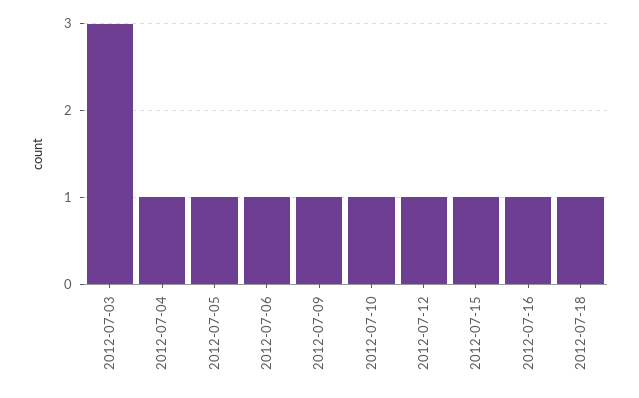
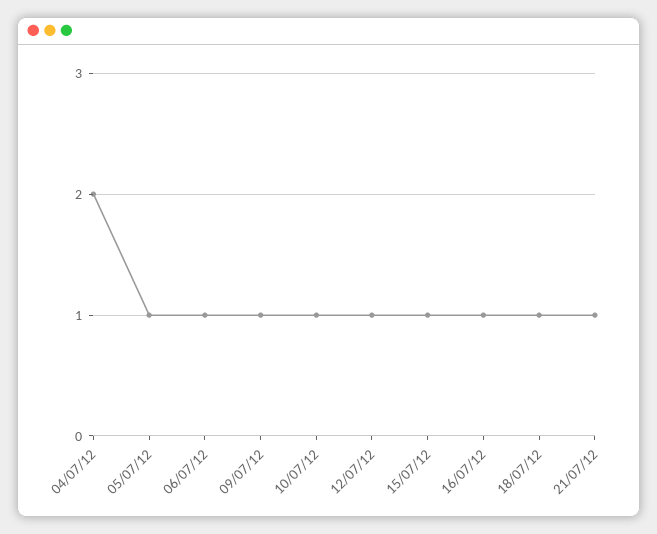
2012-07-03: 3 -> none
2012-07-04: 1 -> 2
21/07/12: none -> 1

